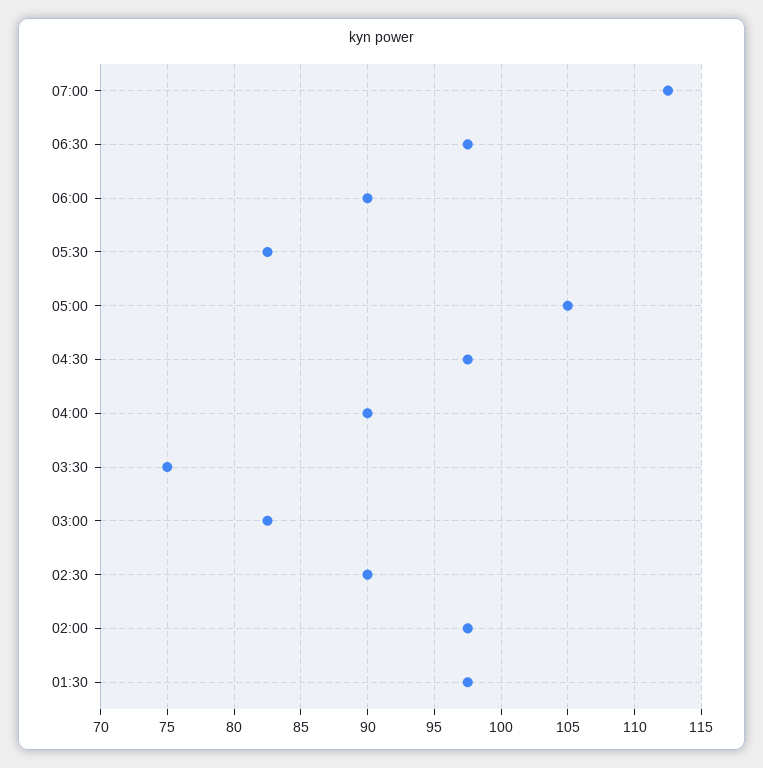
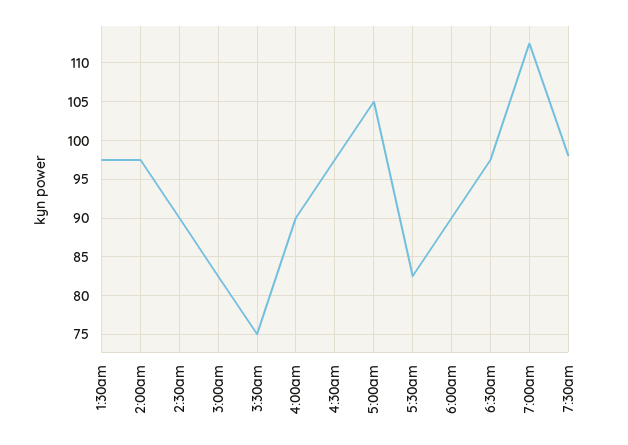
7:30am: none -> 98

